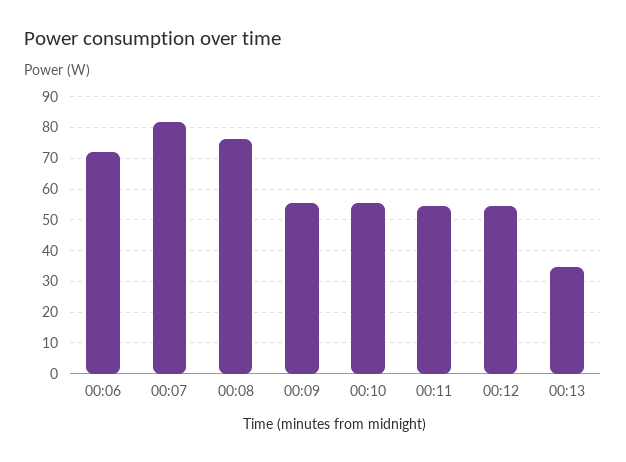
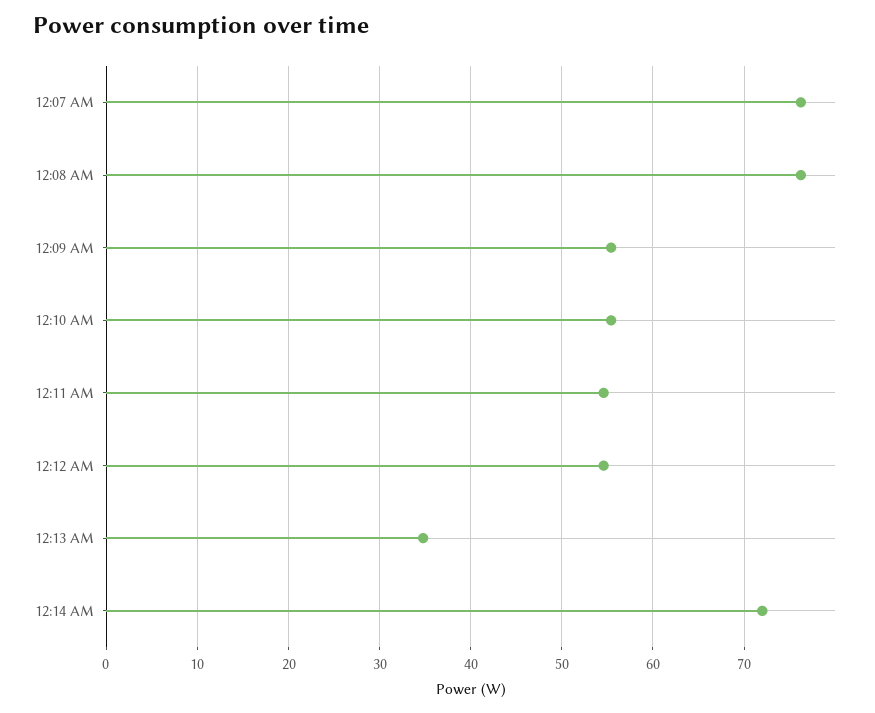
00:06: 72 -> none
00:07: 82 -> 76
12:14 AM: none -> 72

